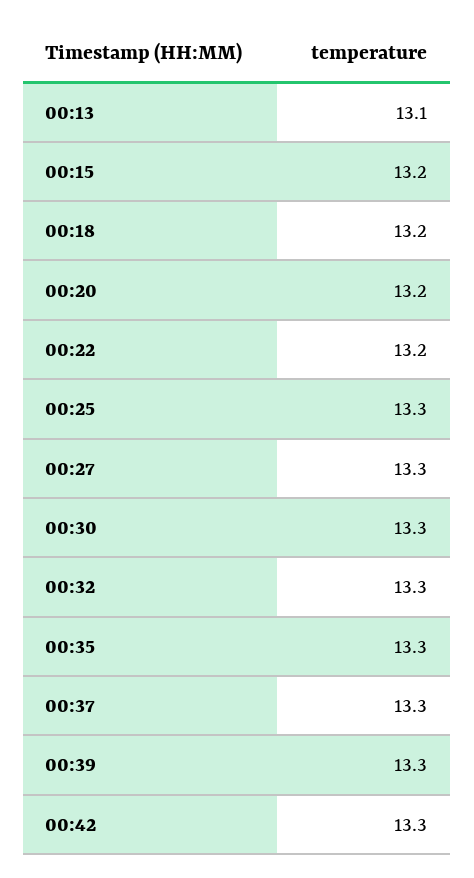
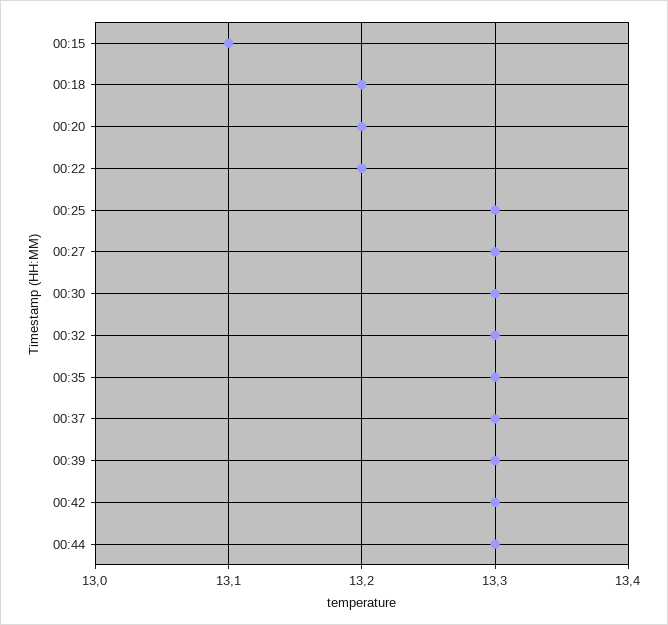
00:13: 13.1 -> none
00:15: 13.2 -> 13.1
00:44: none -> 13.3

